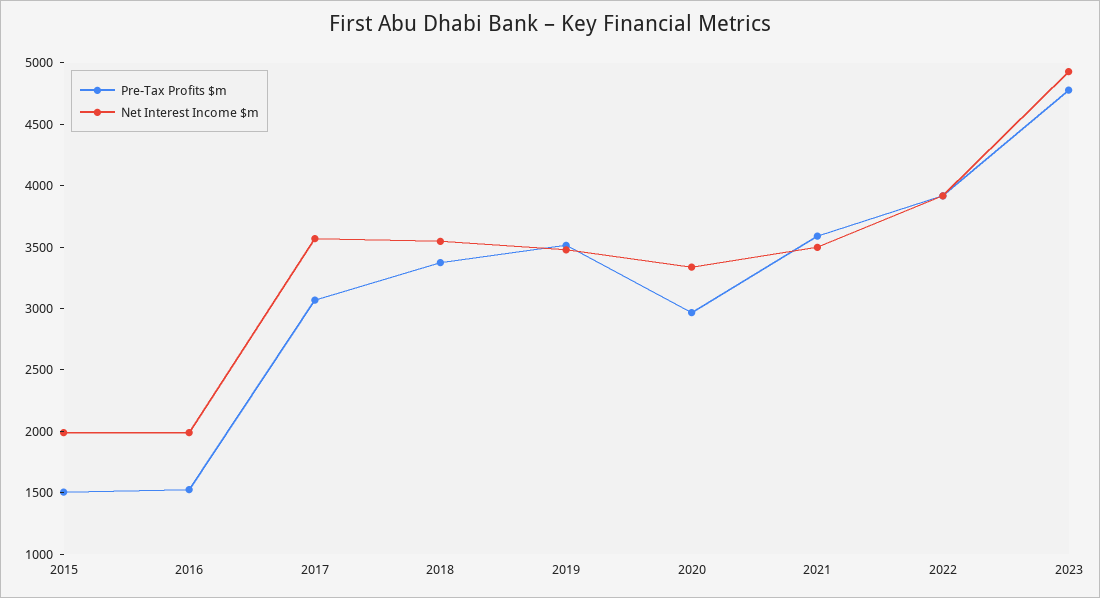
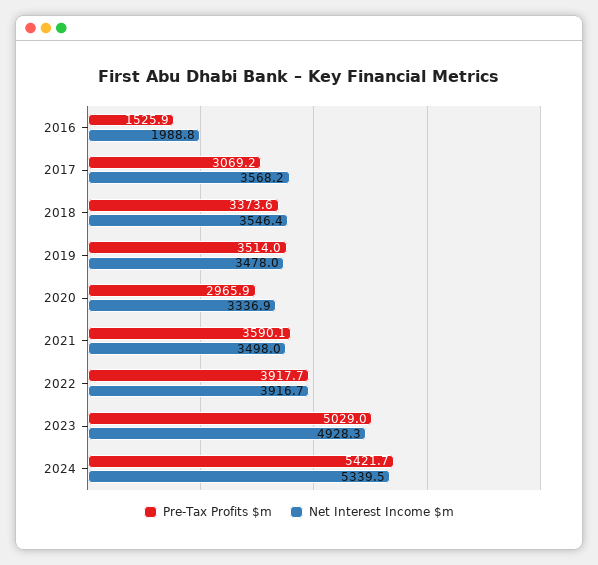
Pre-Tax Profits $m, 2015: 1500 -> none
Net Interest Income $m, 2015: 2000 -> none
Pre-Tax Profits $m, 2023: 4800 -> 5029
Pre-Tax Profits $m, 2024: none -> 5421.7
Net Interest Income $m, 2024: none -> 5339.5

